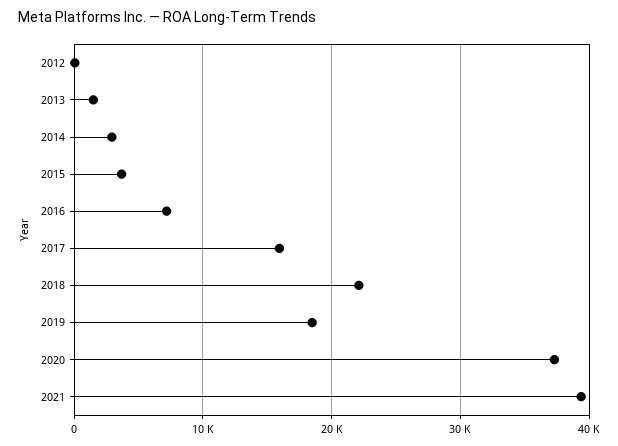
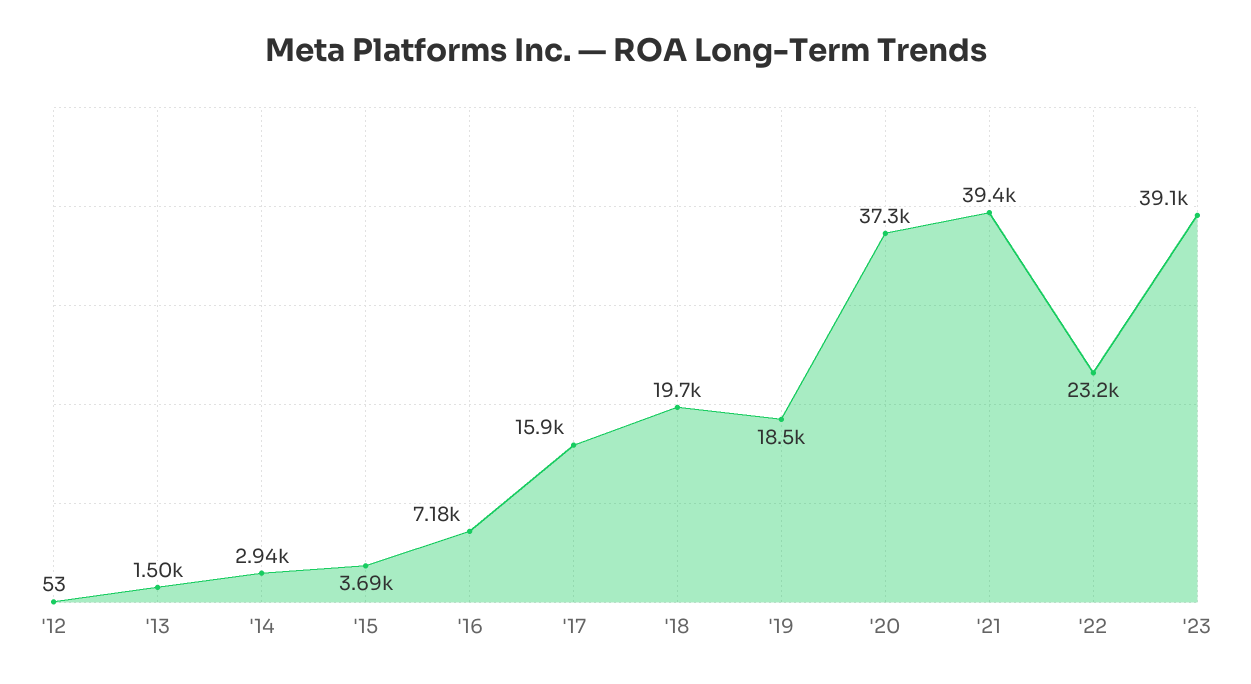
2018: 22000 -> 19700
'22: none -> 23200
'23: none -> 39100

